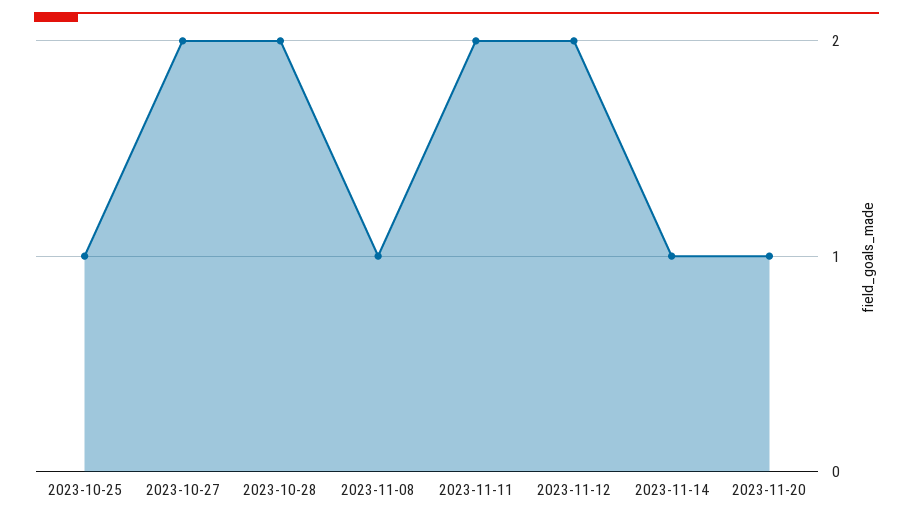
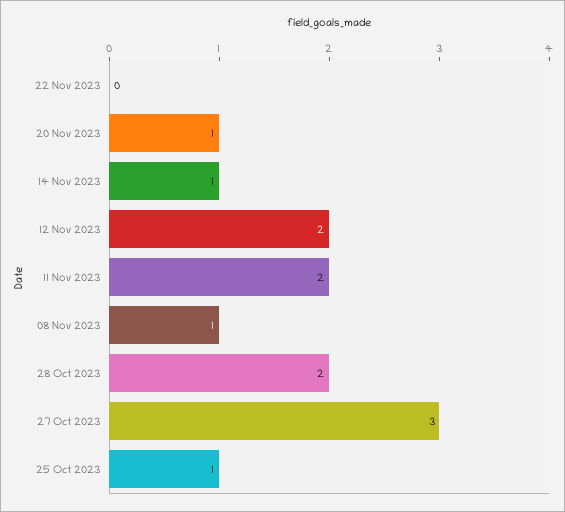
2023-10-27: 2 -> 3
22 Nov 2023: none -> 0

